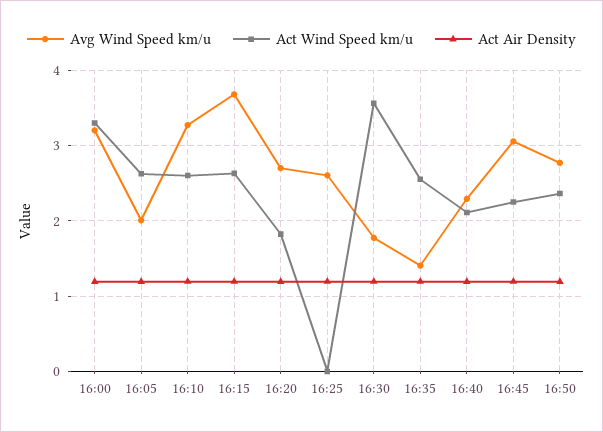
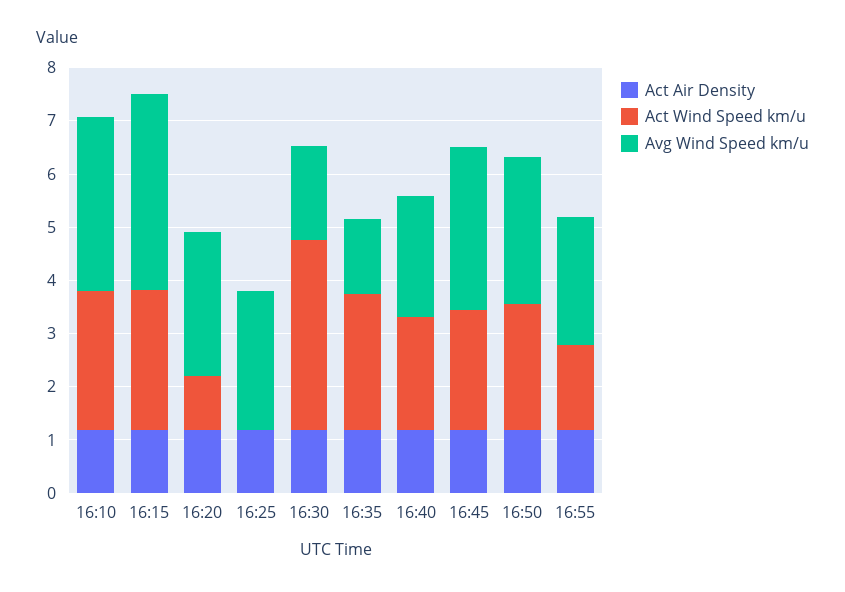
Avg Wind Speed km/u, 16:00: 3.2 -> none
Act Wind Speed km/u, 16:00: 3.3 -> none
Act Air Density, 16:00: 1.2 -> none
Avg Wind Speed km/u, 16:05: 2 -> none
Act Wind Speed km/u, 16:05: 2.6 -> none
Act Air Density, 16:05: 1.2 -> none
Act Wind Speed km/u, 16:20: 1.8 -> 1
Act Air Density, 16:55: none -> 1.2
Act Wind Speed km/u, 16:55: none -> 1.6
Avg Wind Speed km/u, 16:55: none -> 2.4

